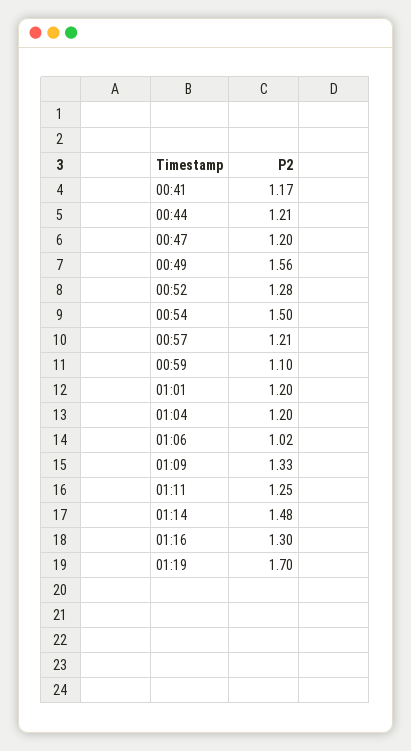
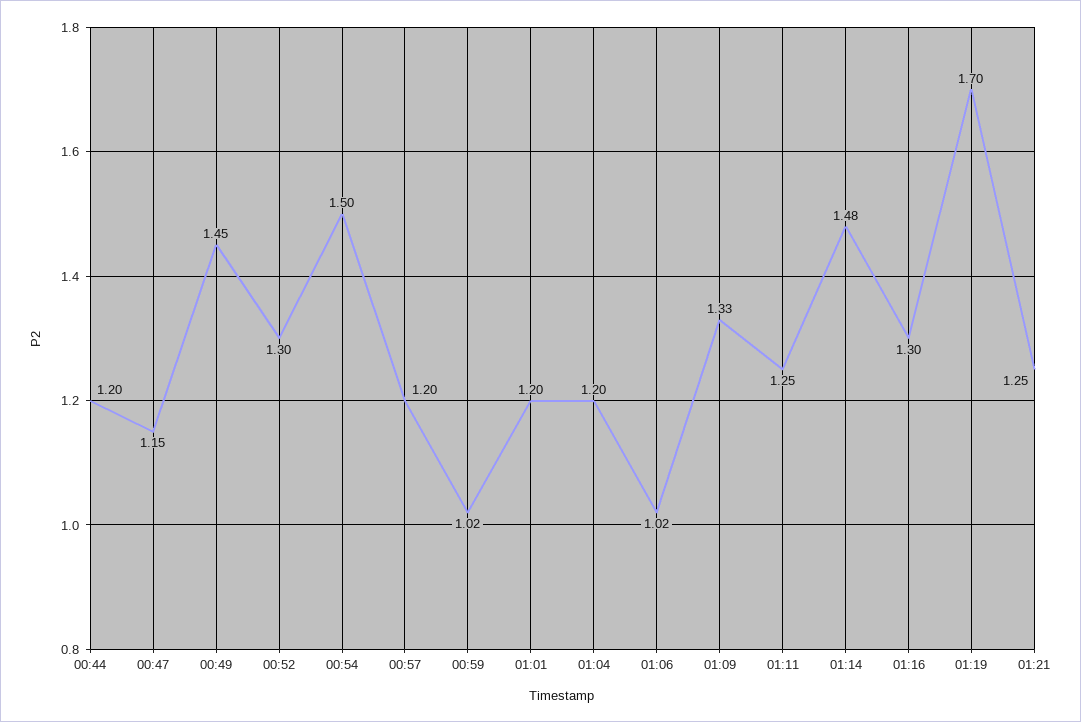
00:41: 1.17 -> none
00:44: 1.21 -> 1.2
00:47: 1.2 -> 1.15
00:49: 1.56 -> 1.45
00:52: 1.28 -> 1.3
00:57: 1.21 -> 1.2
00:59: 1.1 -> 1.02
01:21: none -> 1.25

